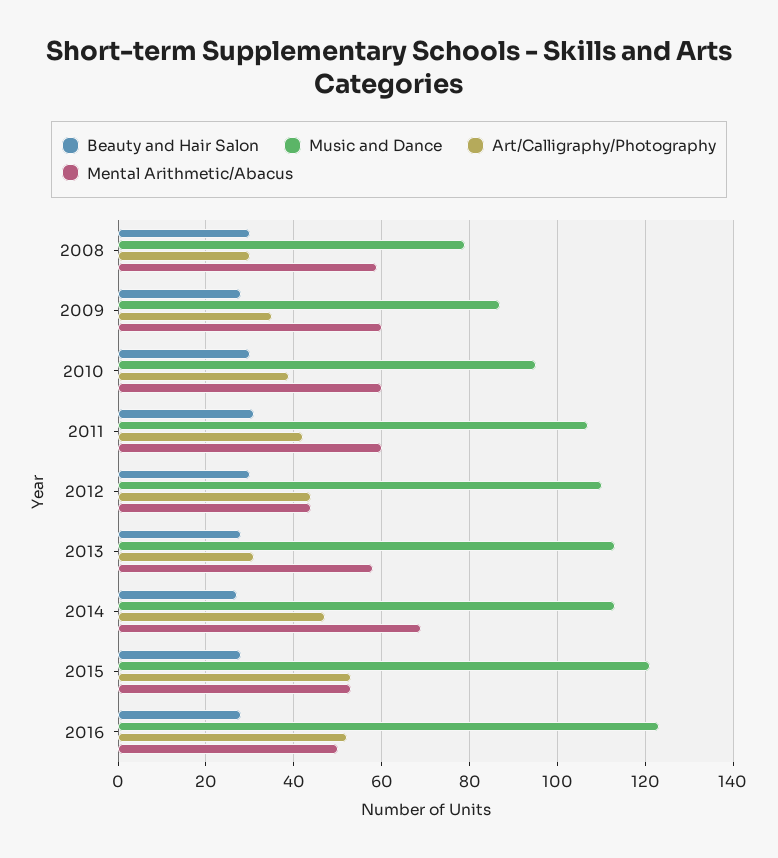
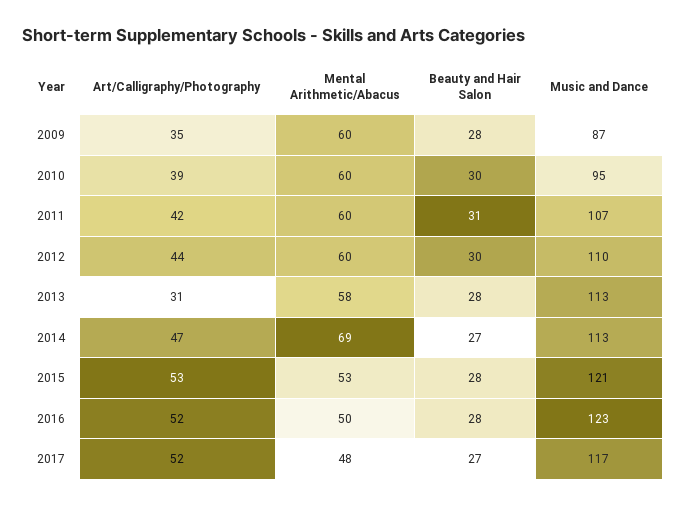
Beauty and Hair Salon, 2008: 30 -> none
Music and Dance, 2008: 80 -> none
Art/Calligraphy/Photography, 2008: 30 -> none
Mental Arithmetic/Abacus, 2008: 60 -> none
Mental Arithmetic/Abacus, 2012: 45 -> 60
Art/Calligraphy/Photography, 2017: none -> 52
Mental Arithmetic/Abacus, 2017: none -> 48
Beauty and Hair Salon, 2017: none -> 27
Music and Dance, 2017: none -> 117

